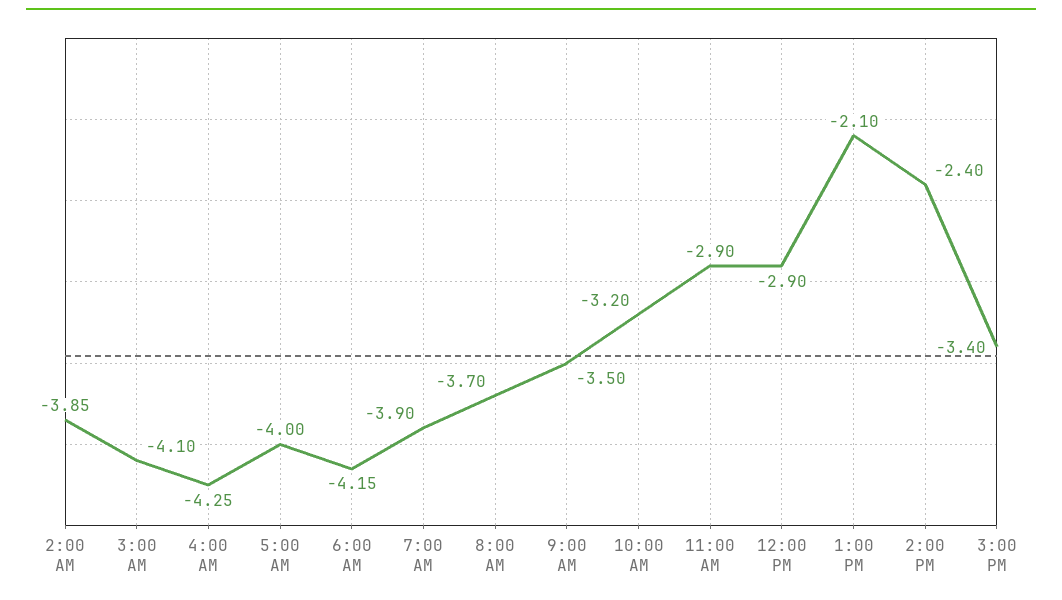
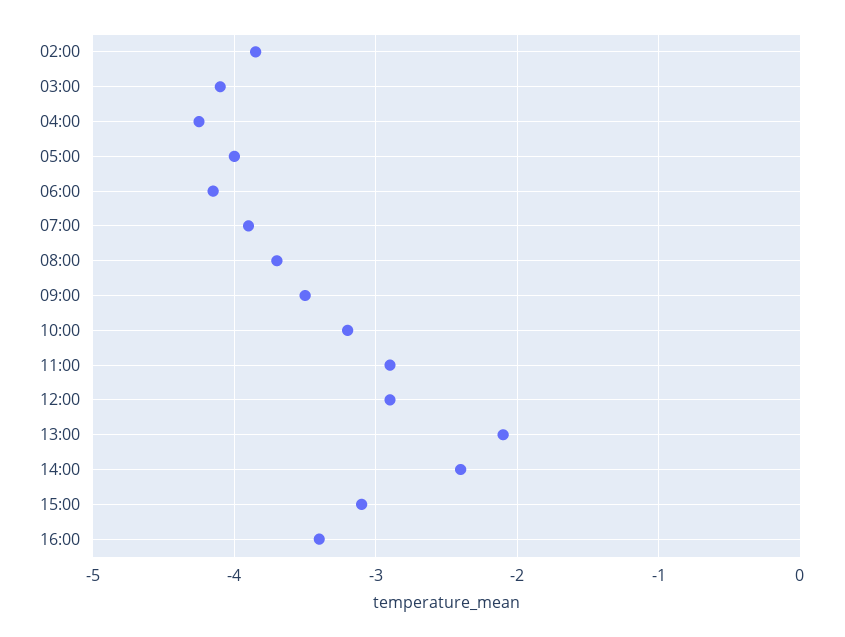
3:00 PM: -3.4 -> -3.1
16:00: none -> -3.4

